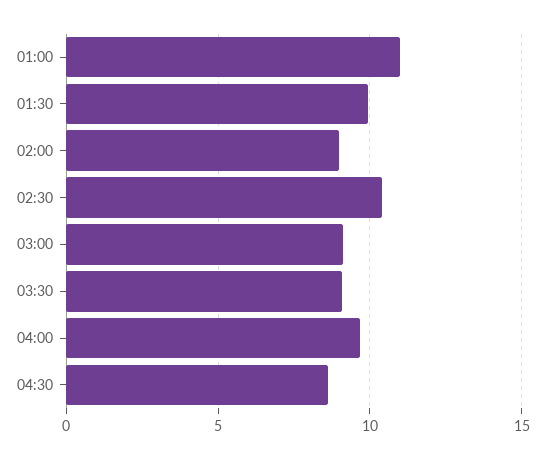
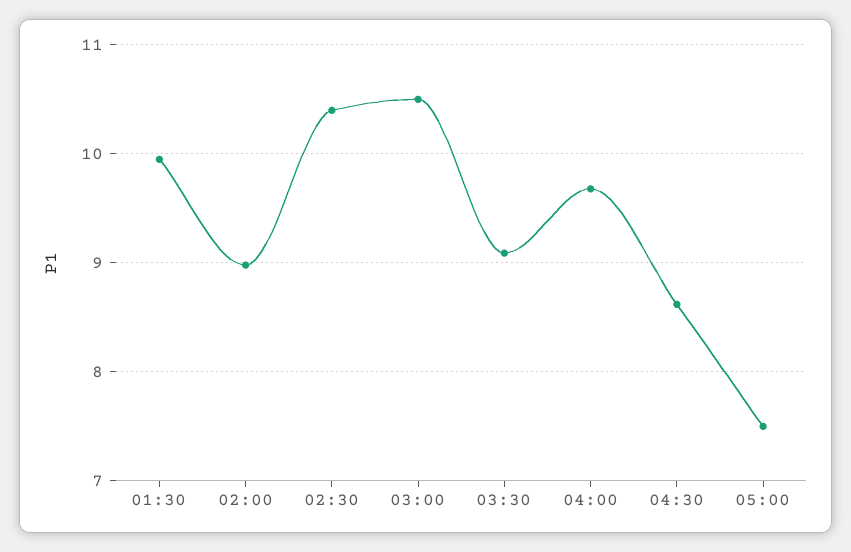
01:00: 11 -> none
03:00: 9 -> 10.5
05:00: none -> 7.5

